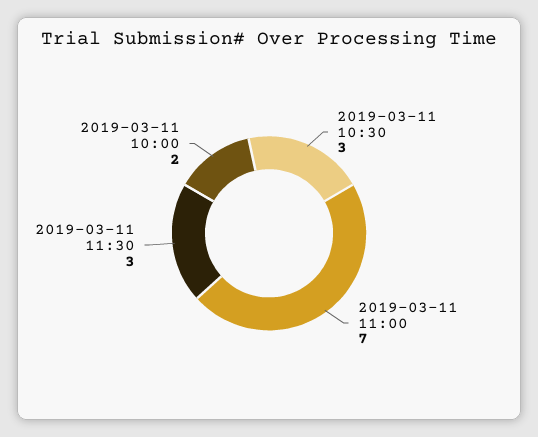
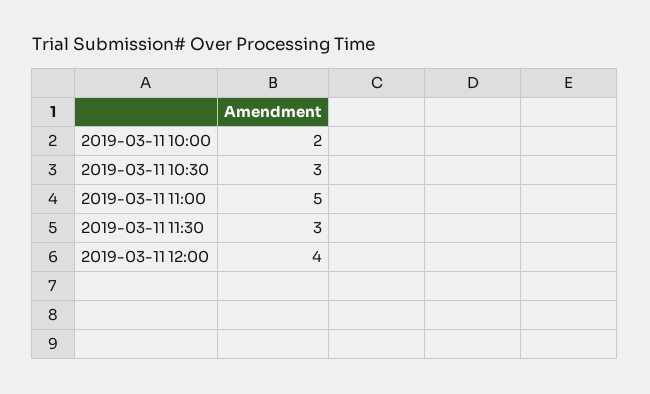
2019-03-11 11:00: 7 -> 5
2019-03-11 12:00: none -> 4

